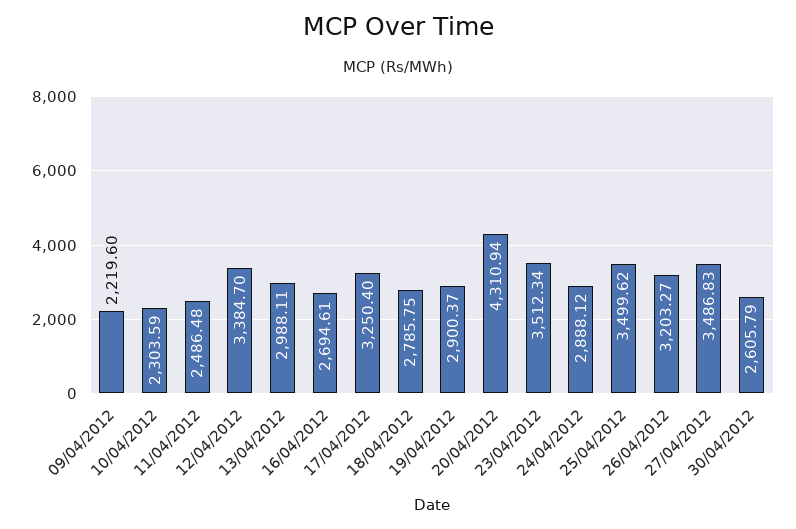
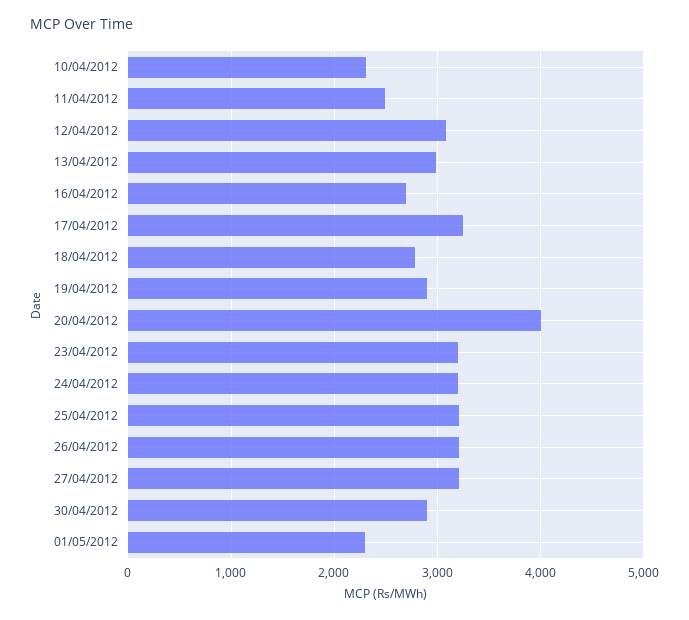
09/04/2012: 2219.6 -> none
12/04/2012: 3384.7 -> 3100
20/04/2012: 4310.94 -> 4000
23/04/2012: 3512.34 -> 3200
24/04/2012: 2888.12 -> 3200
25/04/2012: 3499.62 -> 3200
27/04/2012: 3486.83 -> 3200
30/04/2012: 2605.79 -> 2900
01/05/2012: none -> 2300

